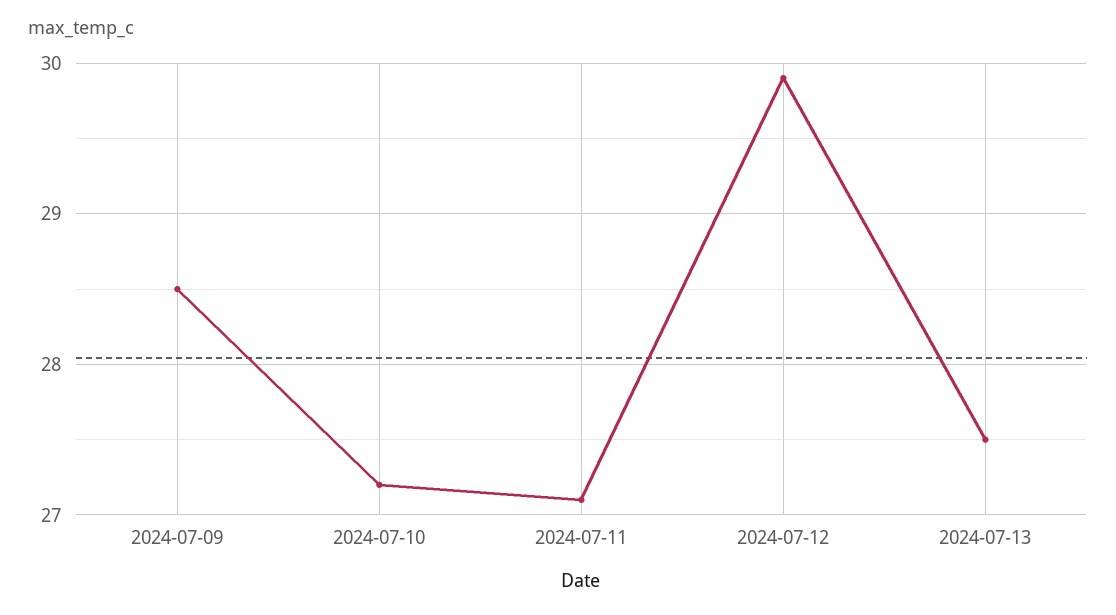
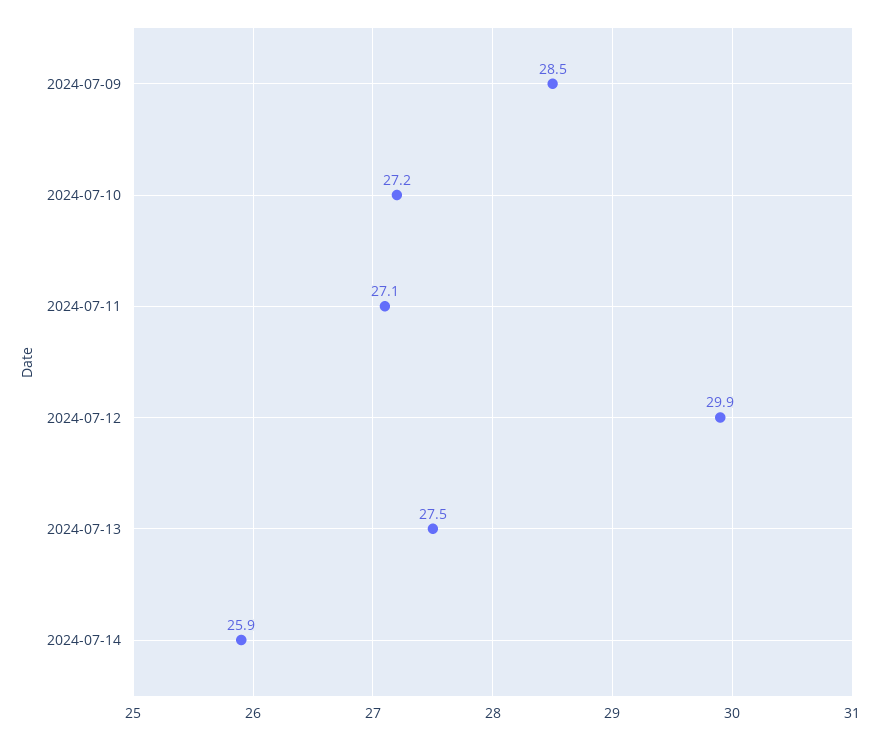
2024-07-14: none -> 25.9

